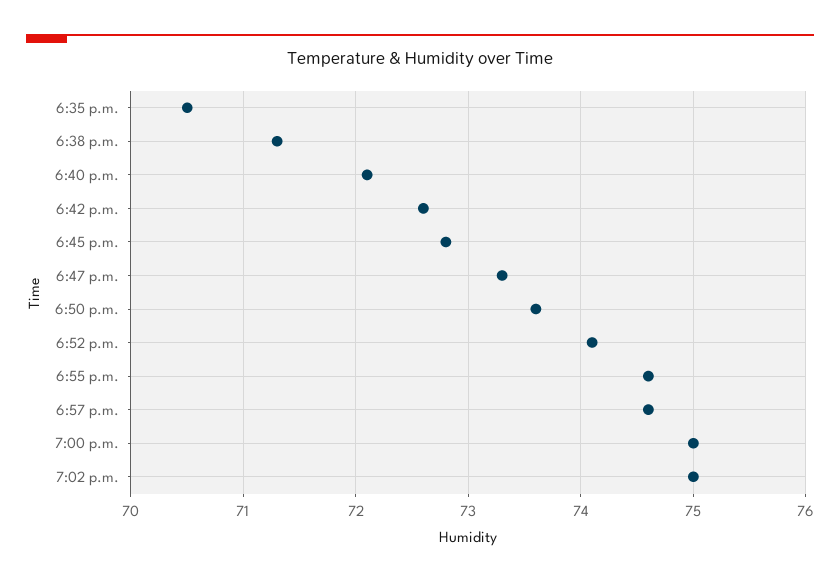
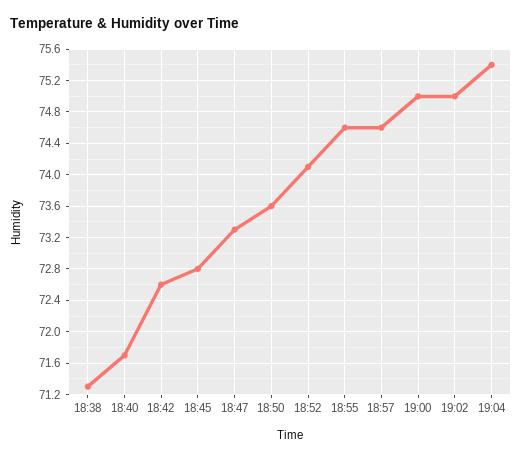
6:35 p.m.: 70.5 -> none
6:40 p.m.: 72.1 -> 71.7
19:04: none -> 75.4

